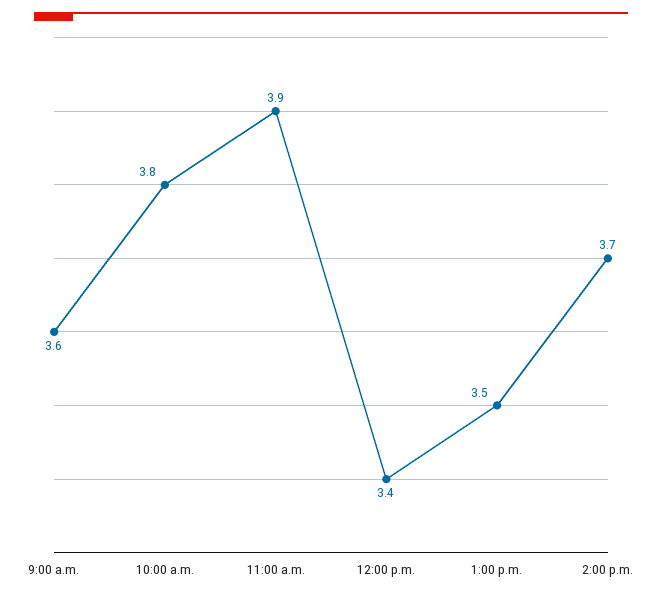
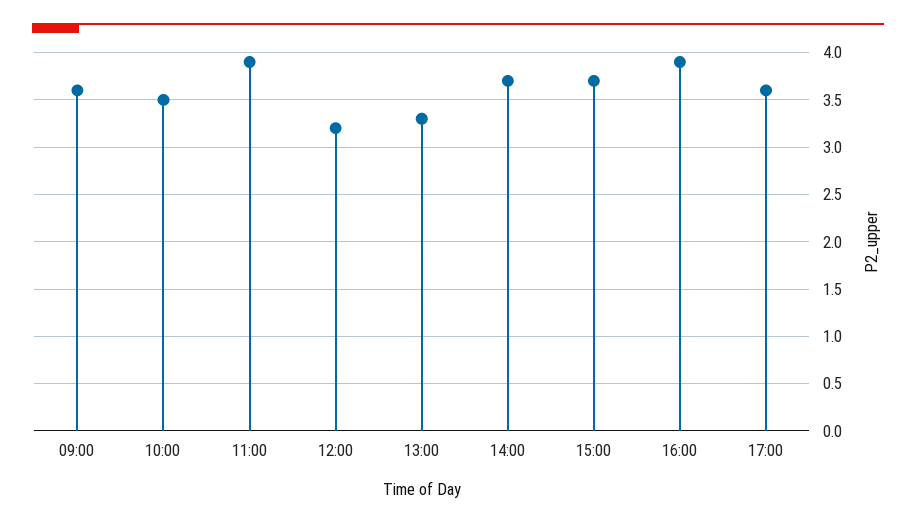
10:00 a.m.: 3.8 -> 3.5
12:00 p.m.: 3.4 -> 3.2
1:00 p.m.: 3.5 -> 3.3
15:00: none -> 3.7
16:00: none -> 3.9
17:00: none -> 3.6

